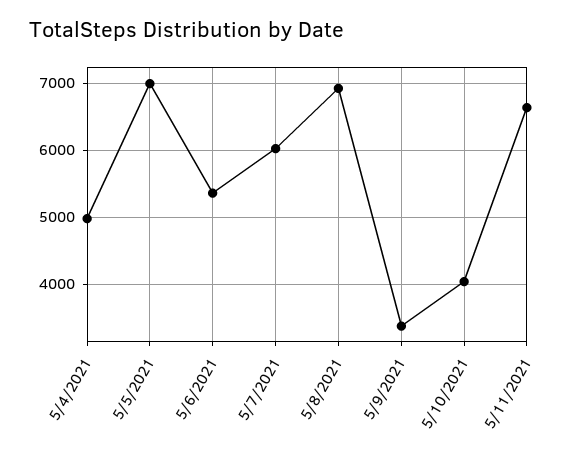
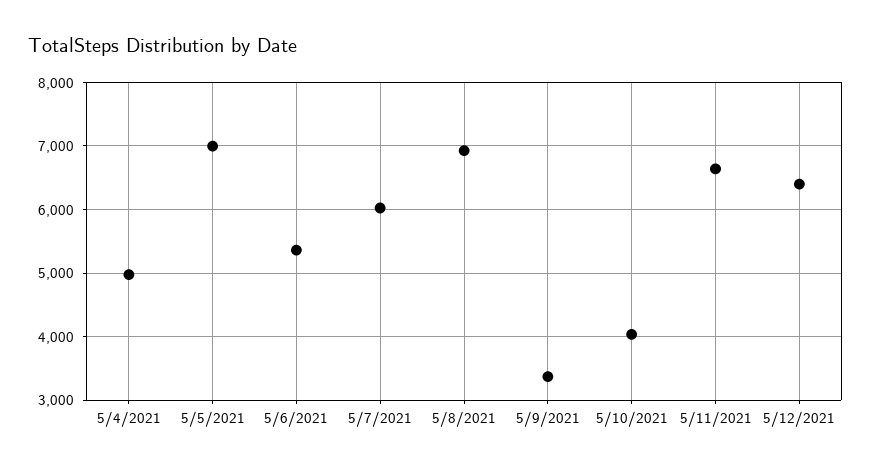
5/12/2021: none -> 6400

